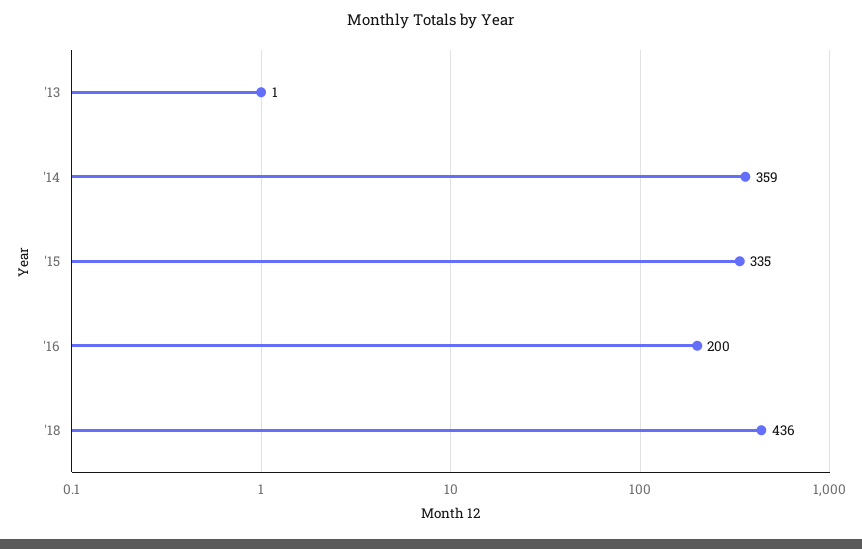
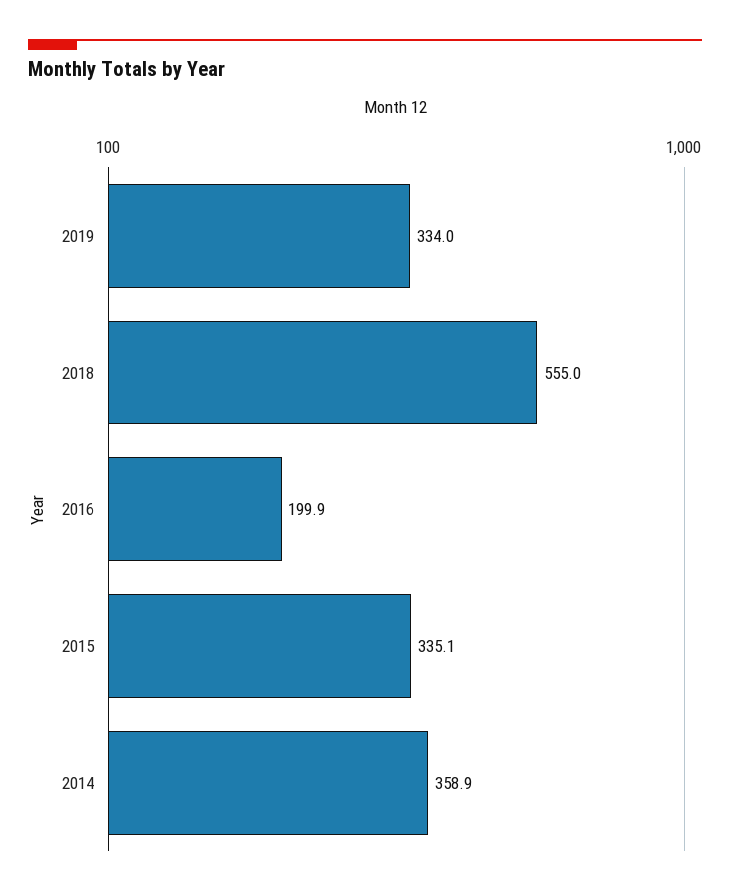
'13: 1 -> none
'18: 436 -> 555
2019: none -> 334

